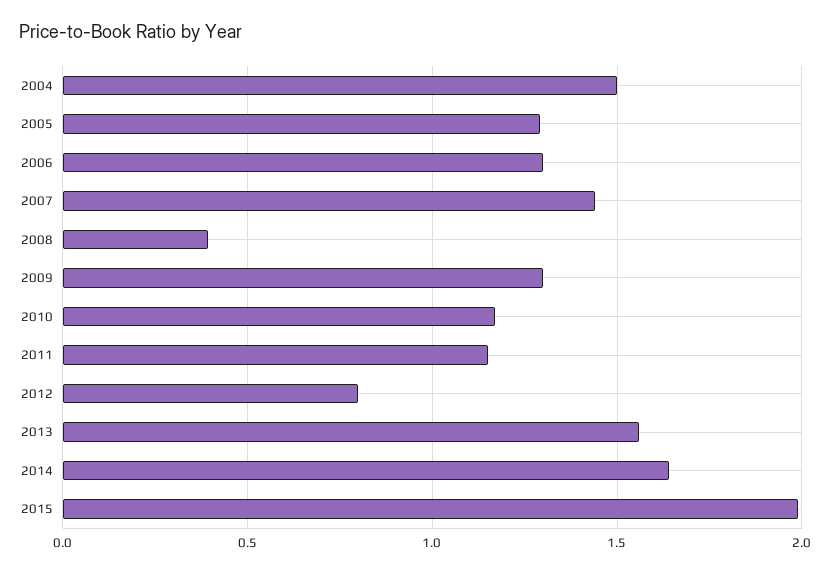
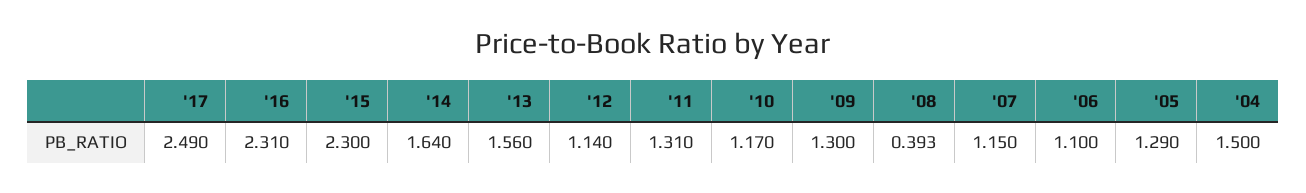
2006: 1.3 -> 1.1
2007: 1.45 -> 1.15
2011: 1.15 -> 1.31
2012: 0.8 -> 1.14
2015: 2 -> 2.3
'17: none -> 2.49
'16: none -> 2.31

